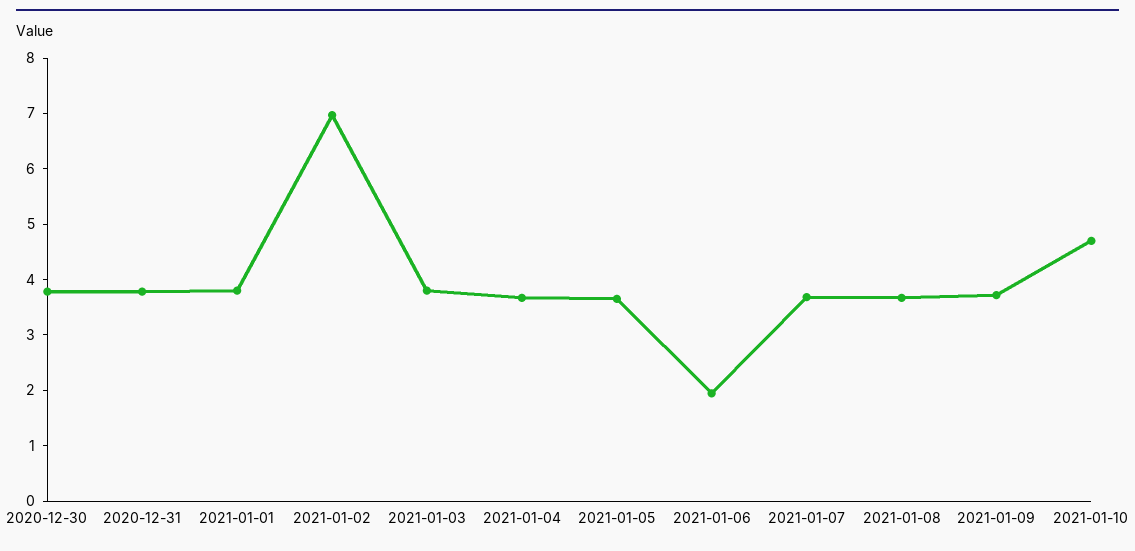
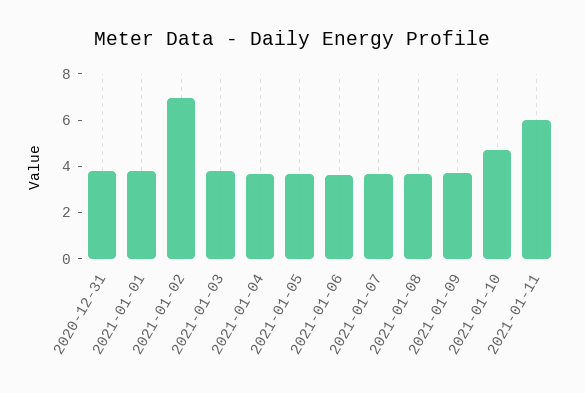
2020-12-30: 3.8 -> none
2021-01-06: 2 -> 3.5
2021-01-11: none -> 6

